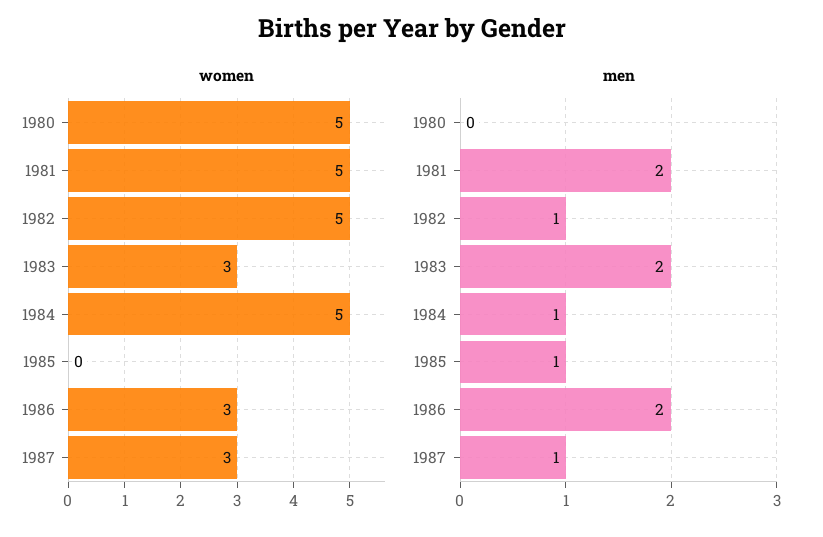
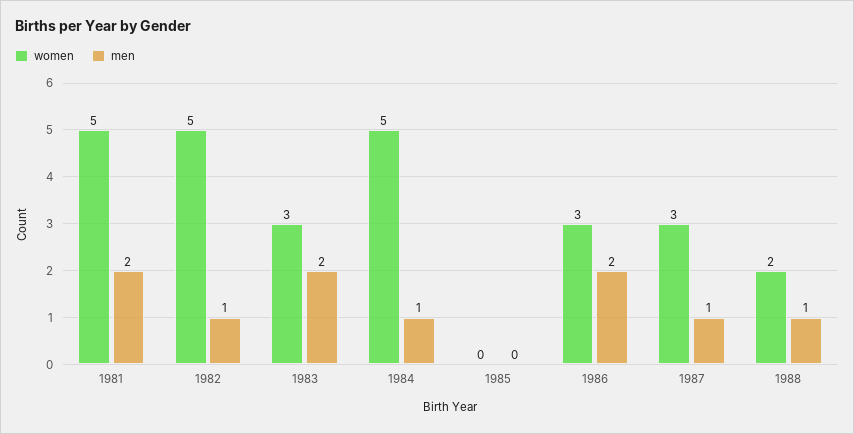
women, 1980: 5 -> none
men, 1980: 0 -> none
men, 1985: 1 -> 0
women, 1988: none -> 2
men, 1988: none -> 1

